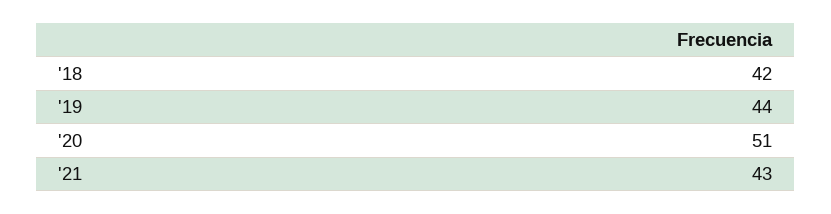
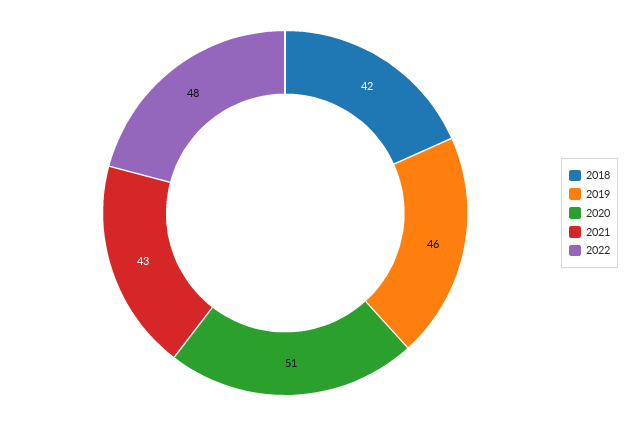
'19: 44 -> 46
2022: none -> 48

